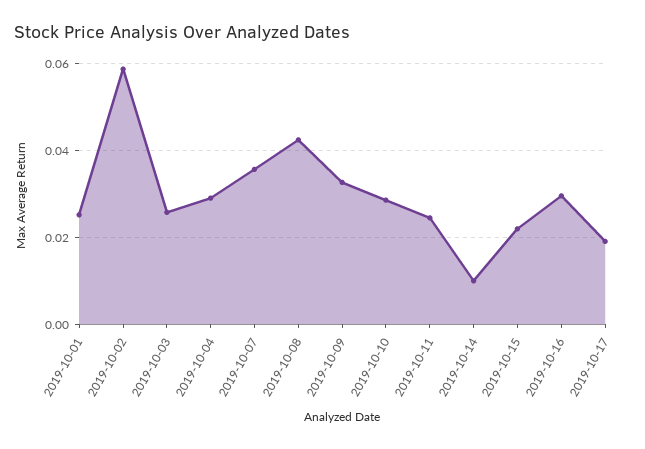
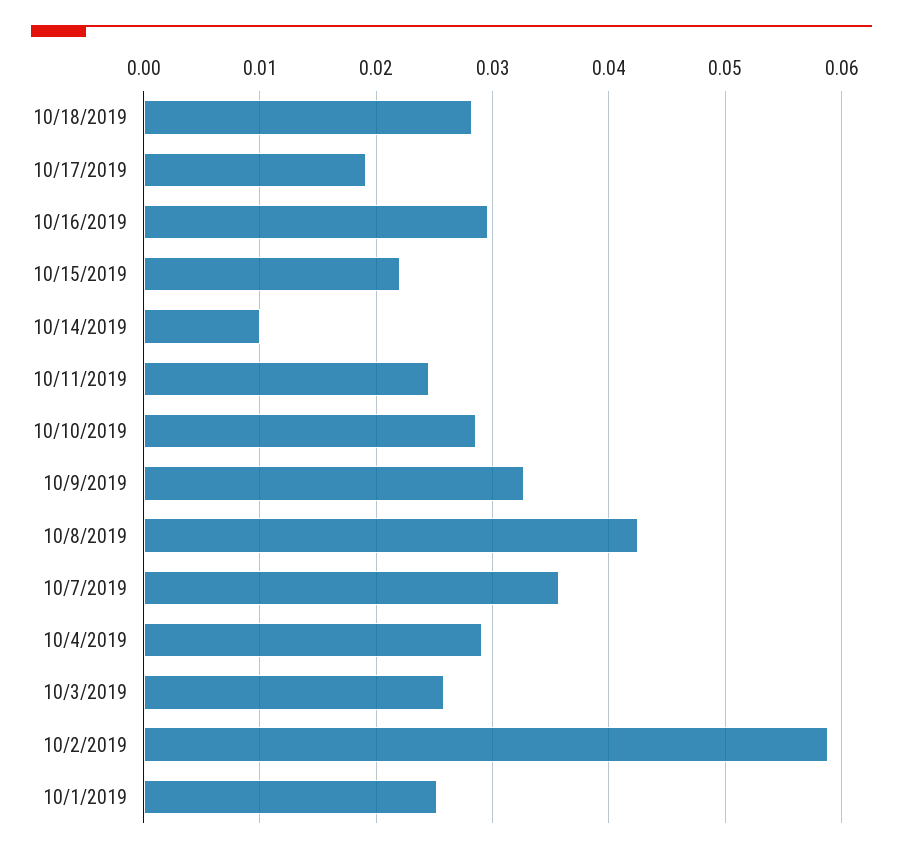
10/18/2019: none -> 0.028

